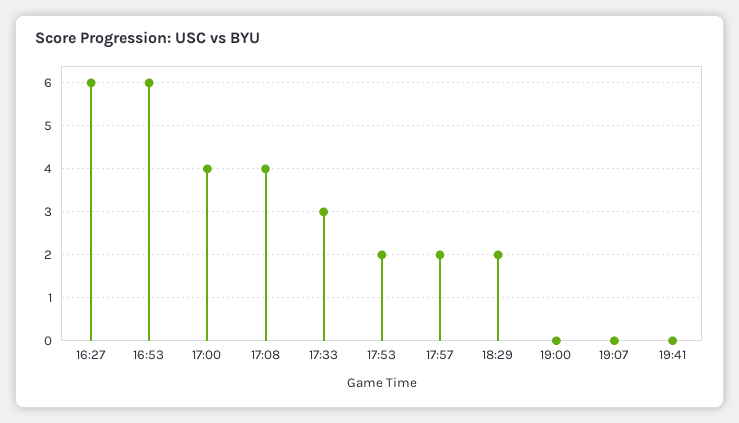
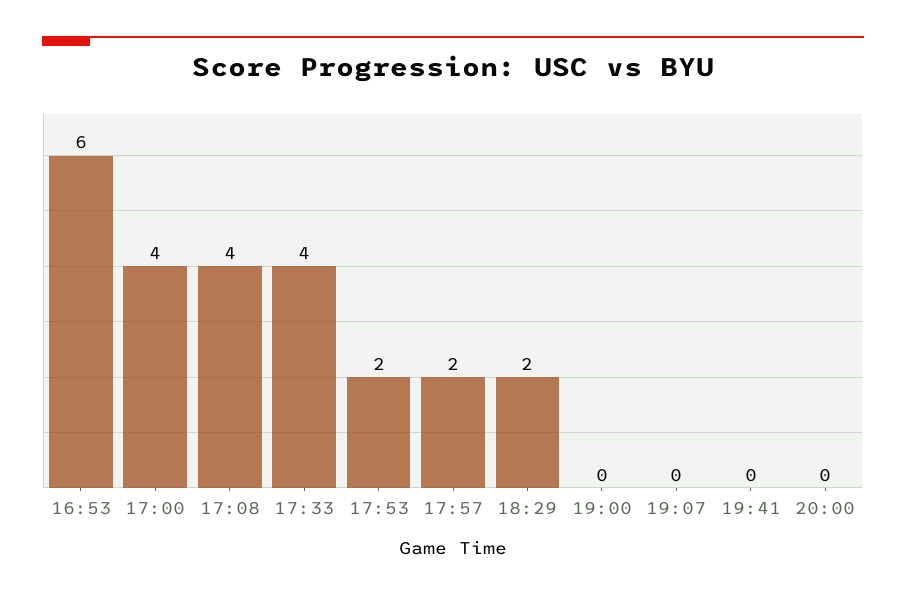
16:27: 6 -> none
17:33: 3 -> 4
20:00: none -> 0

